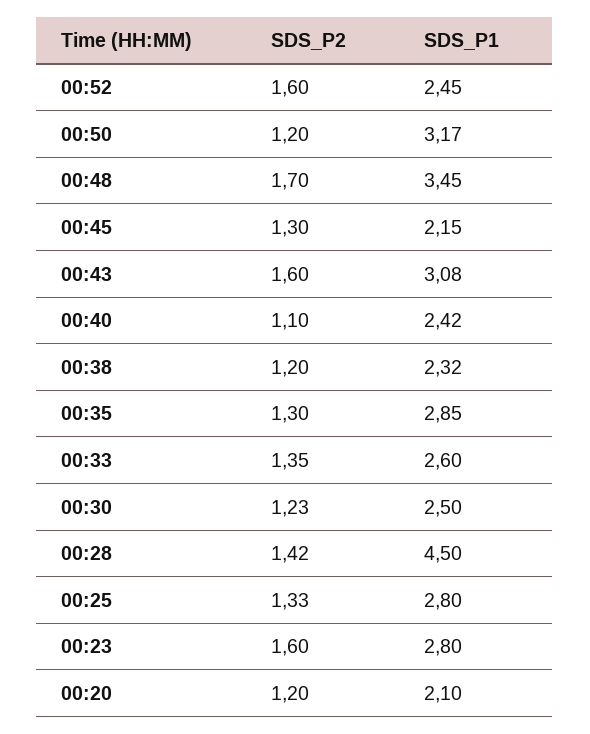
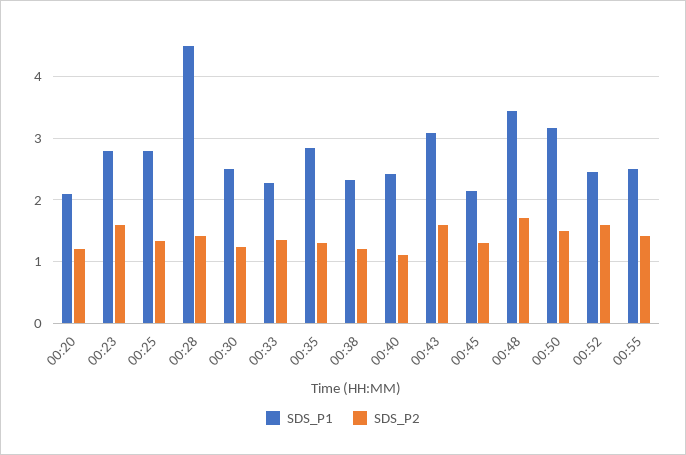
SDS_P2, 00:50: 1.2 -> 1.5
SDS_P1, 00:33: 2.6 -> 2.3
SDS_P1, 00:55: none -> 2.5
SDS_P2, 00:55: none -> 1.4

